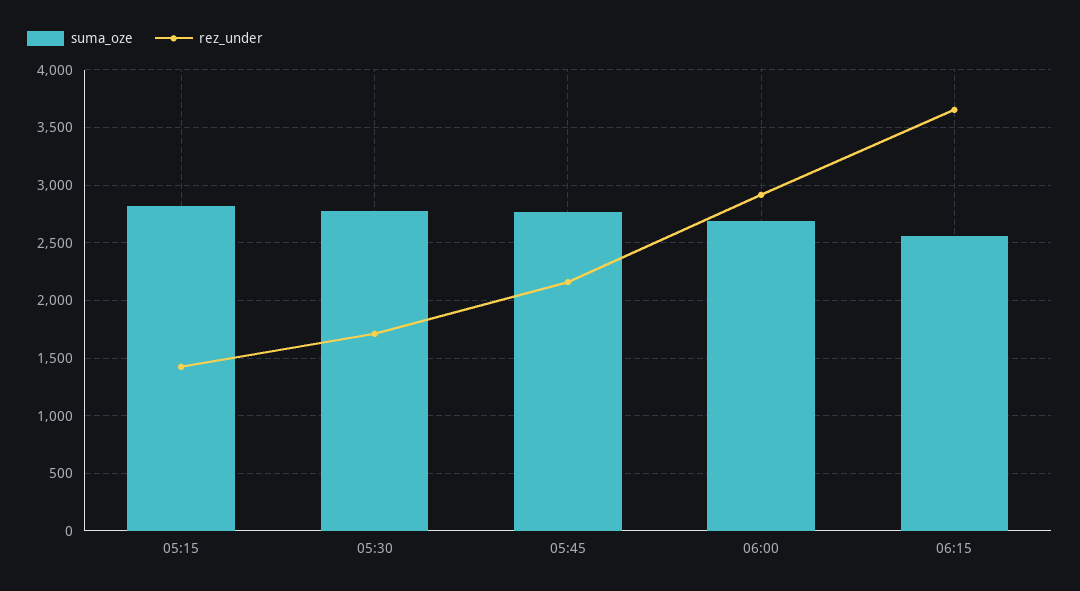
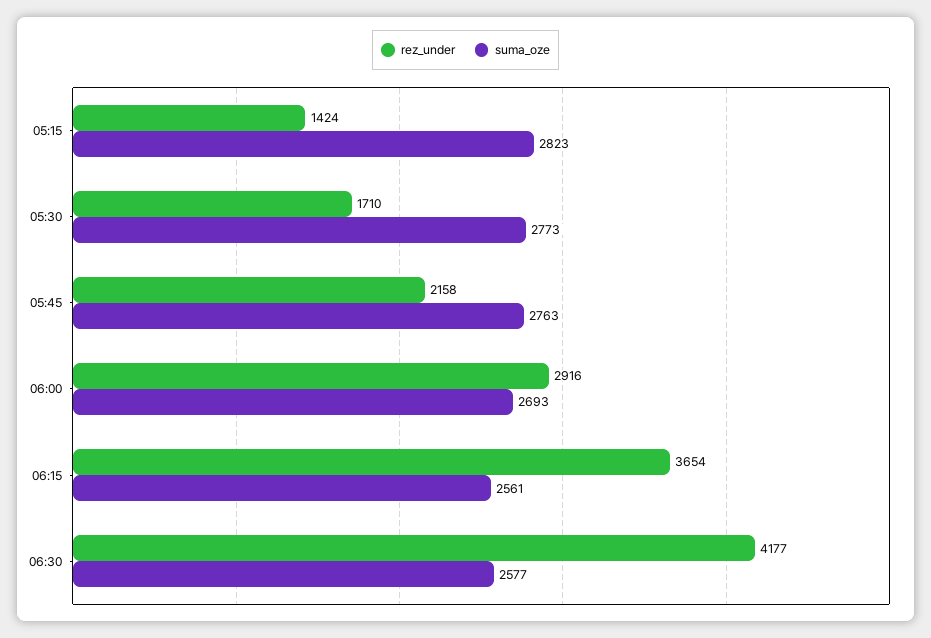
rez_under, 06:30: none -> 4177
suma_oze, 06:30: none -> 2577

